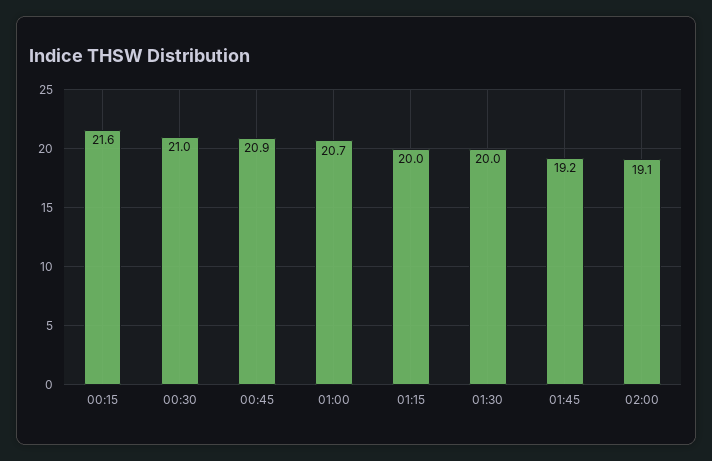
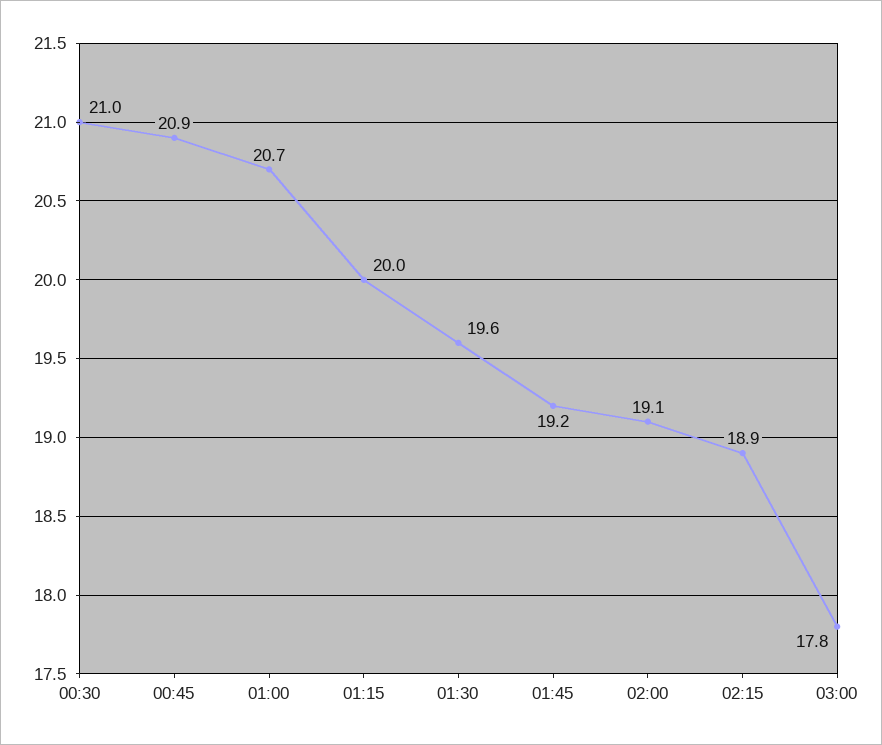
00:15: 21.6 -> none
01:30: 20 -> 19.6
02:15: none -> 18.9
03:00: none -> 17.8

